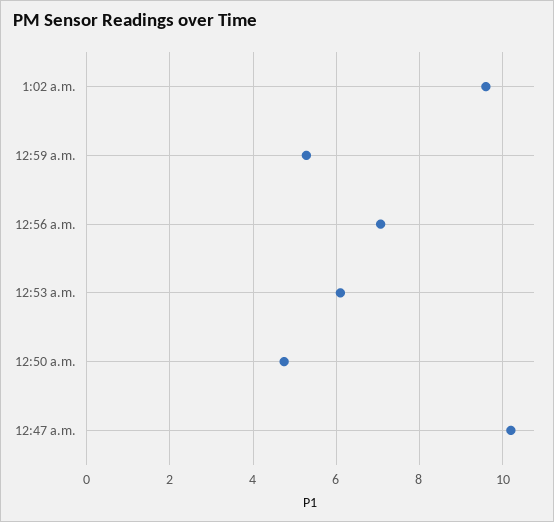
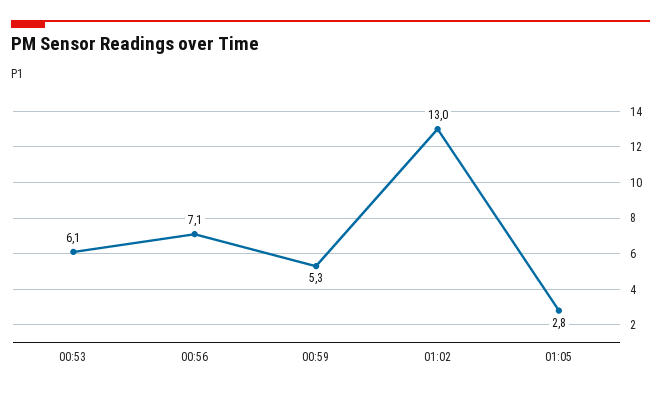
1:02 a.m.: 9.6 -> 13
12:50 a.m.: 4.8 -> none
12:47 a.m.: 10.2 -> none
01:05: none -> 2.8

